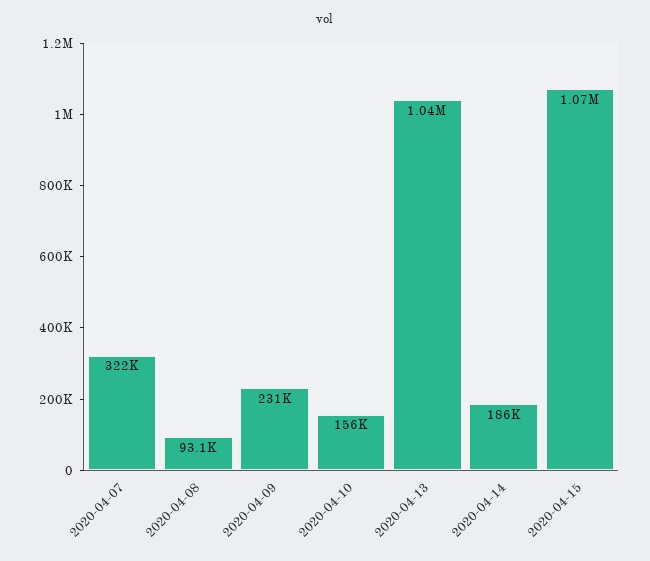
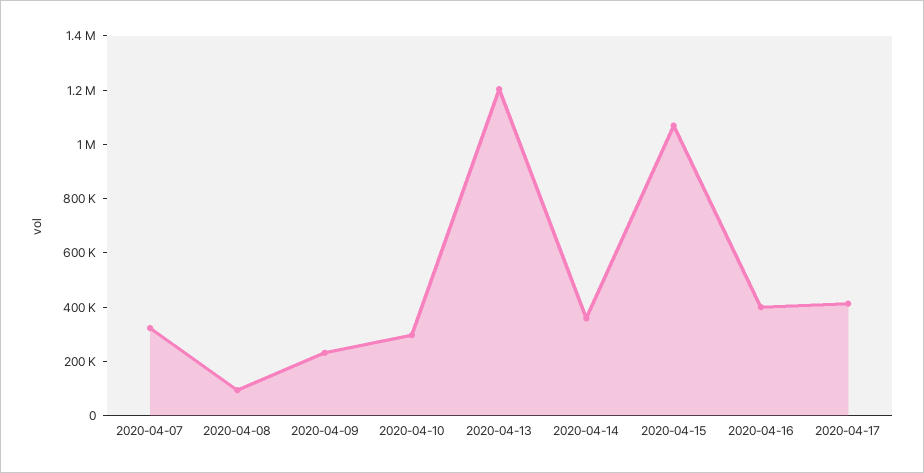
2020-04-10: 156000 -> 300000
2020-04-13: 1040000 -> 1200000
2020-04-14: 186000 -> 350000
2020-04-16: none -> 400000
2020-04-17: none -> 400000

